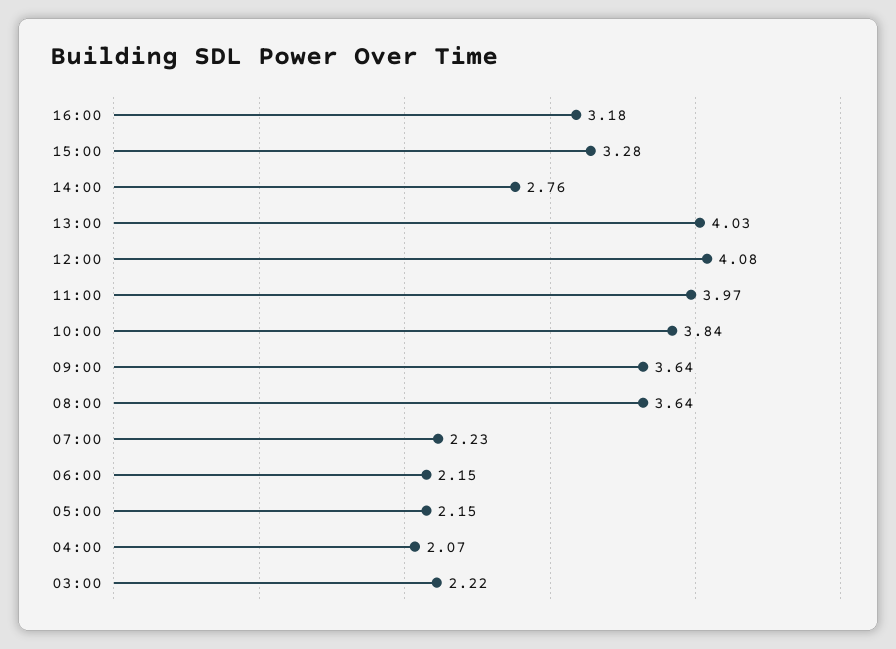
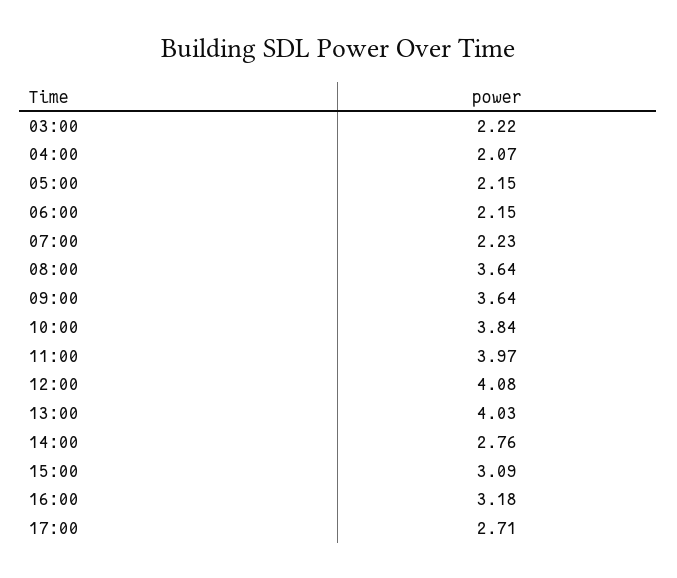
15:00: 3.28 -> 3.09
17:00: none -> 2.71

